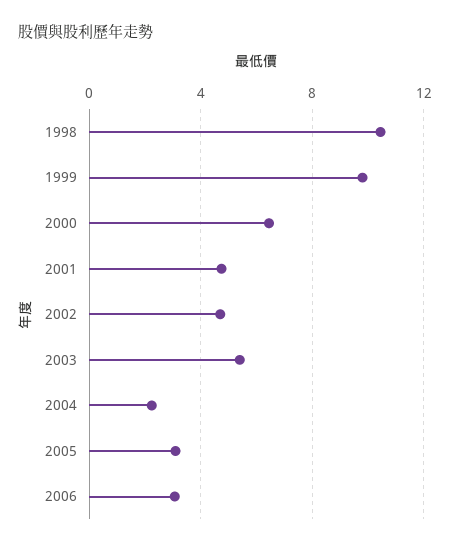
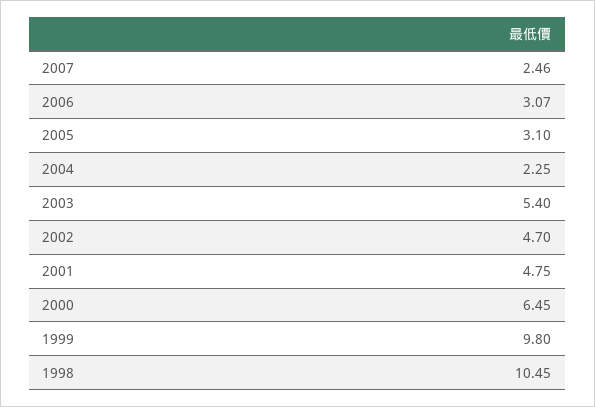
2007: none -> 2.46

